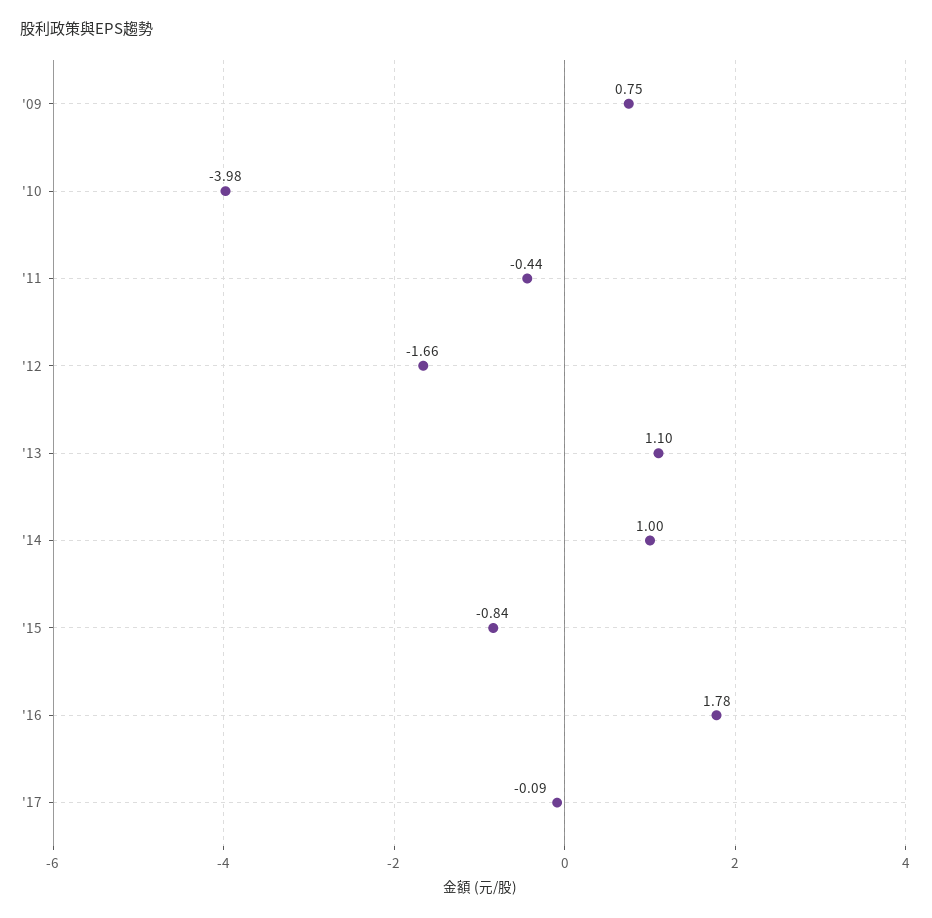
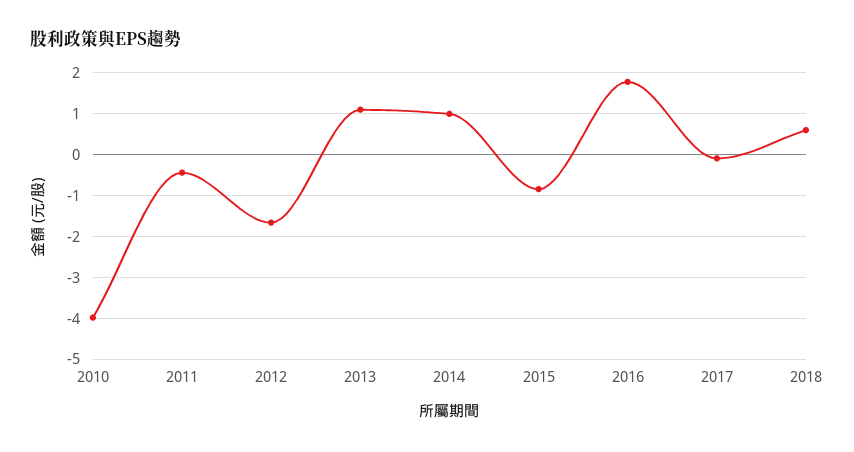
'09: 0.75 -> none
2018: none -> 0.6

